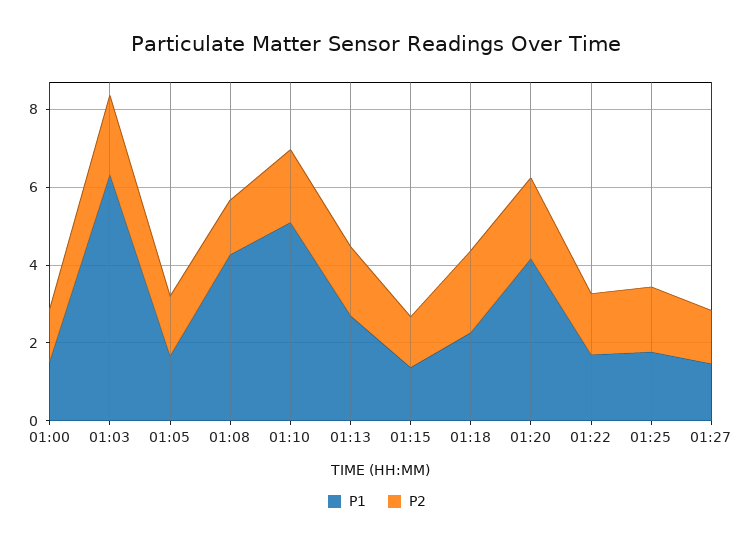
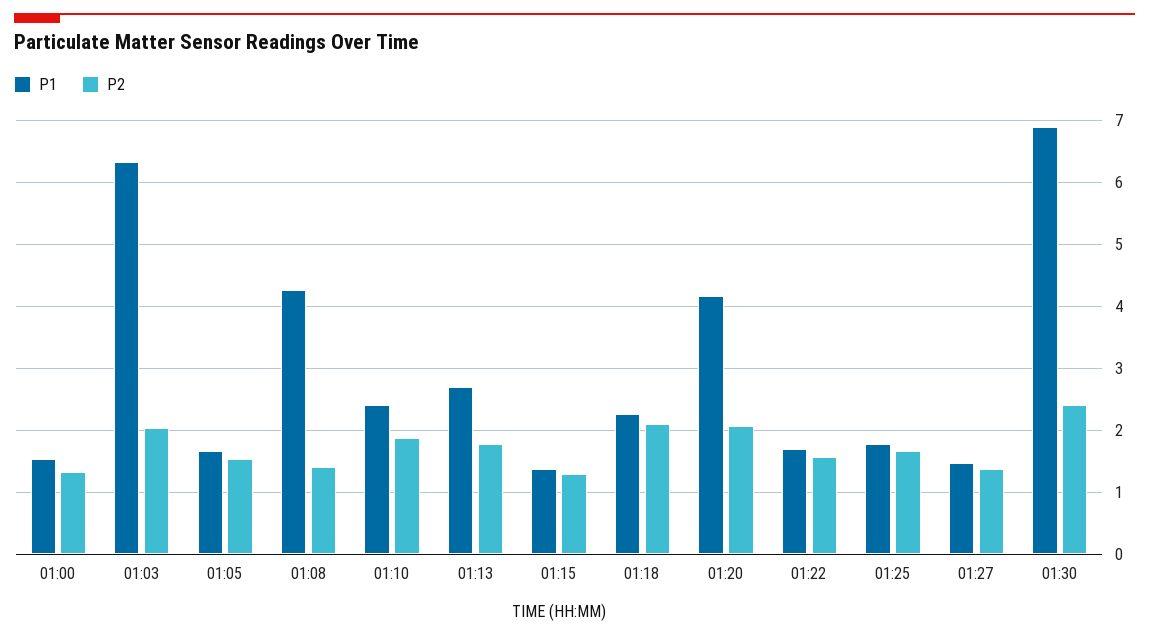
P1, 01:10: 5 -> 2.4
P1, 01:30: none -> 6.9
P2, 01:30: none -> 2.4

